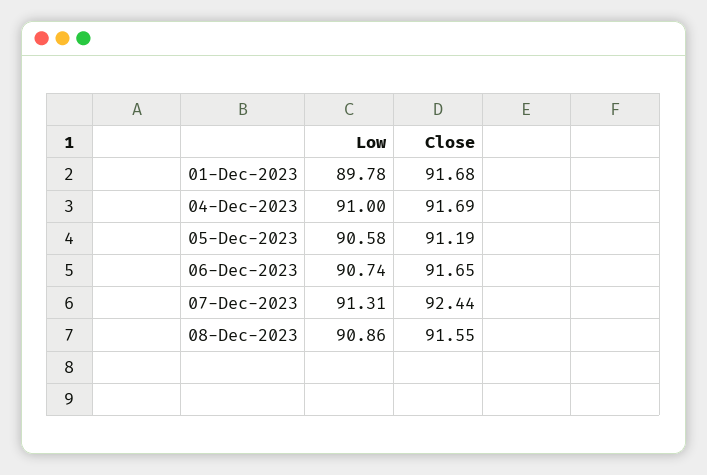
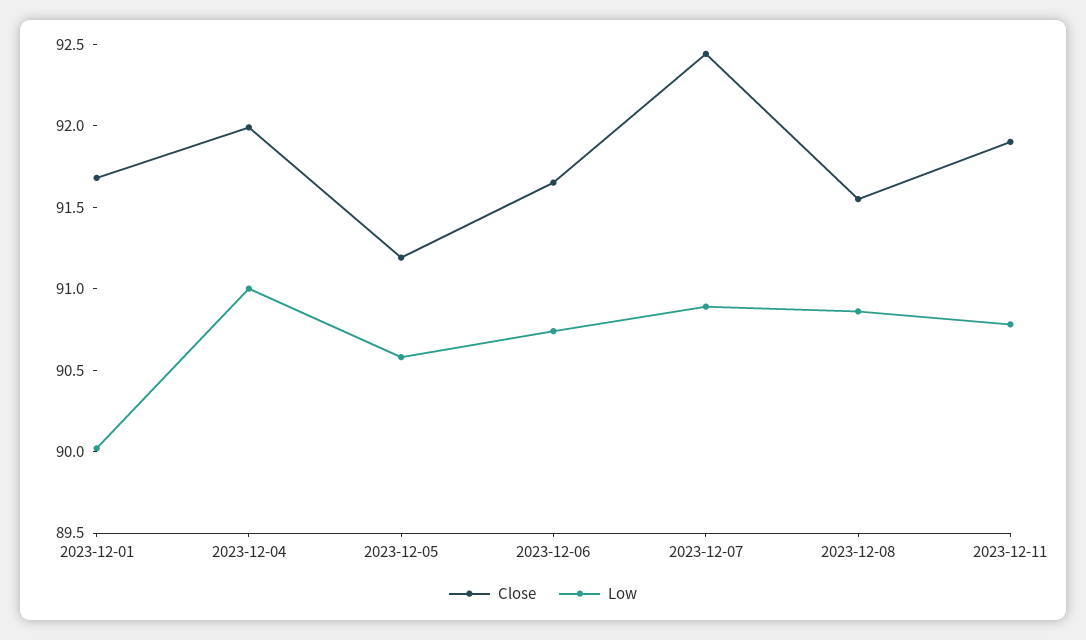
Low, 01-Dec-2023: 89.78 -> 90
Close, 04-Dec-2023: 91.69 -> 92
Low, 07-Dec-2023: 91.31 -> 90.9
Close, 2023-12-11: none -> 91.9
Low, 2023-12-11: none -> 90.8

